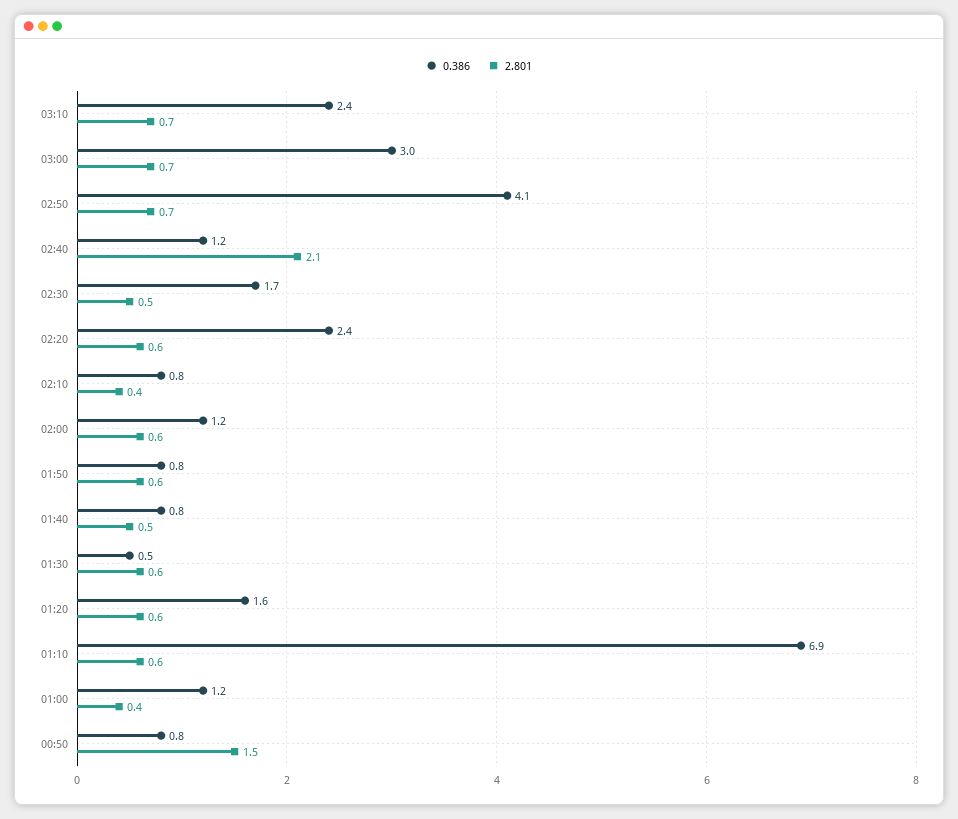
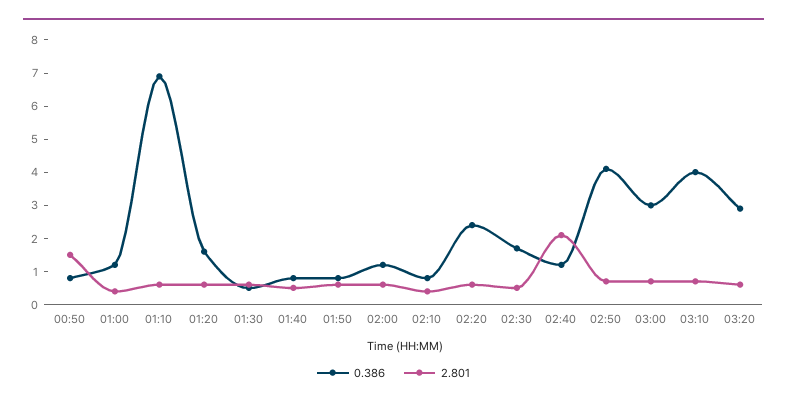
0.386, 03:10: 2.4 -> 4
0.386, 03:20: none -> 3
2.801, 03:20: none -> 0.5

